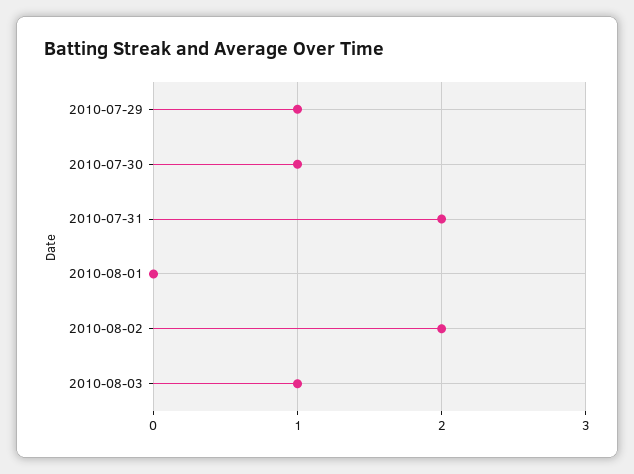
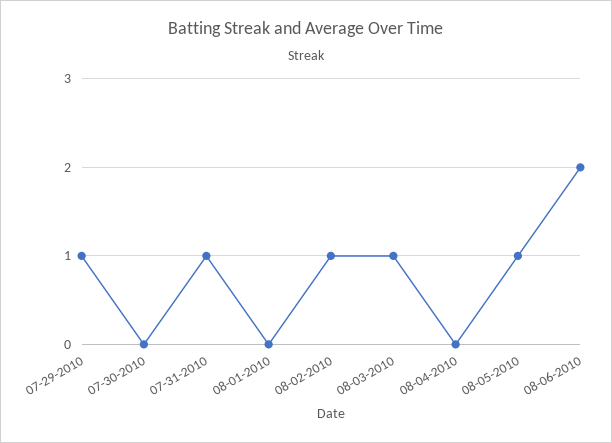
2010-07-30: 1 -> 0
2010-07-31: 2 -> 1
2010-08-02: 2 -> 1
08-04-2010: none -> 0
08-05-2010: none -> 1
08-06-2010: none -> 2

